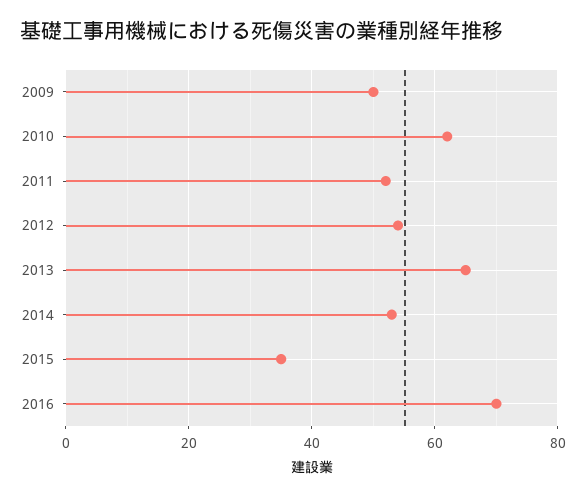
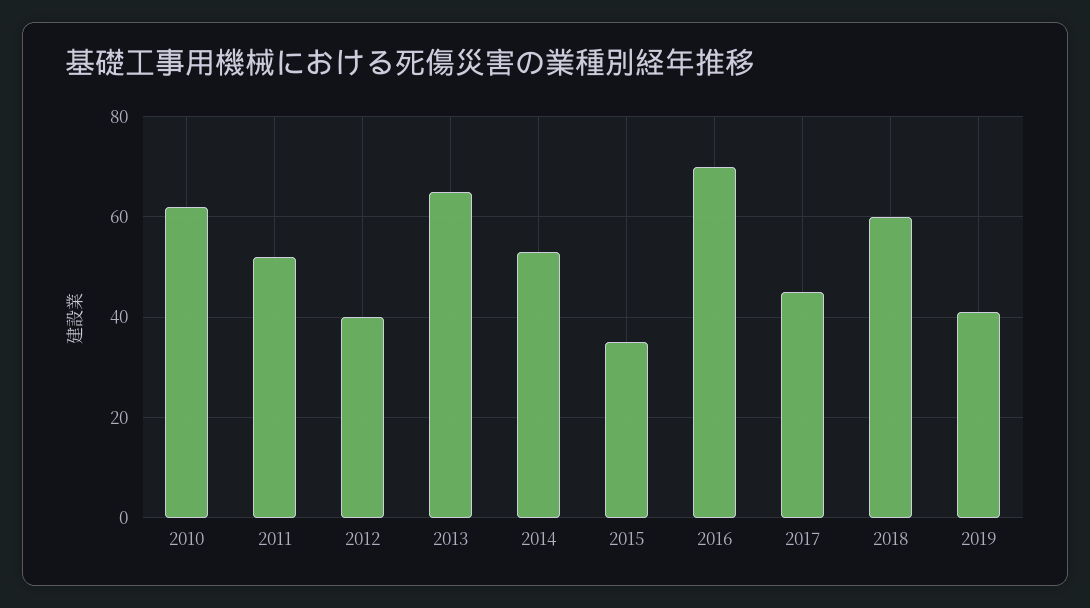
2009: 50 -> none
2012: 55 -> 40
2017: none -> 45
2018: none -> 60
2019: none -> 40

